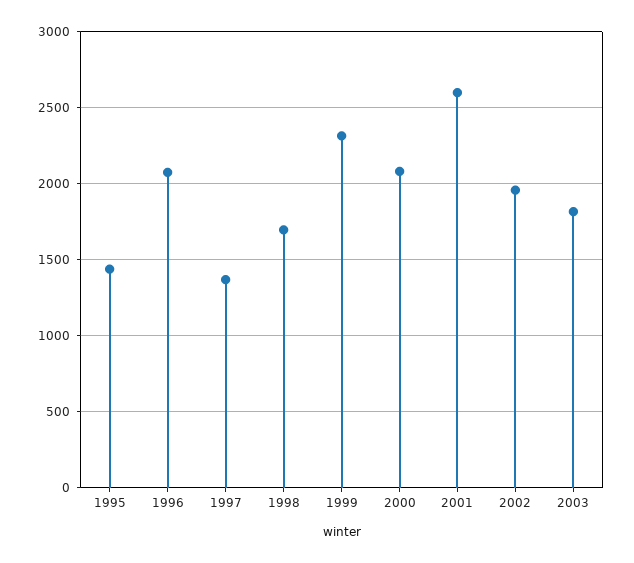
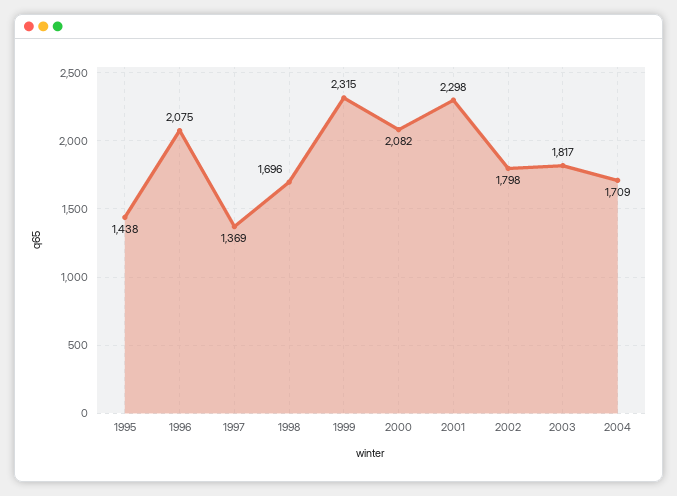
2001: 2600 -> 2298
2002: 1950 -> 1798
2004: none -> 1709

